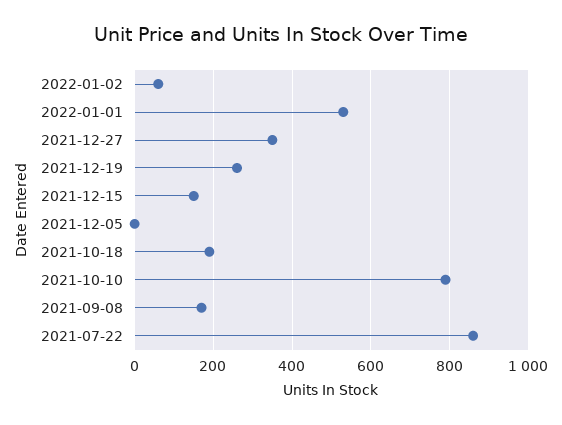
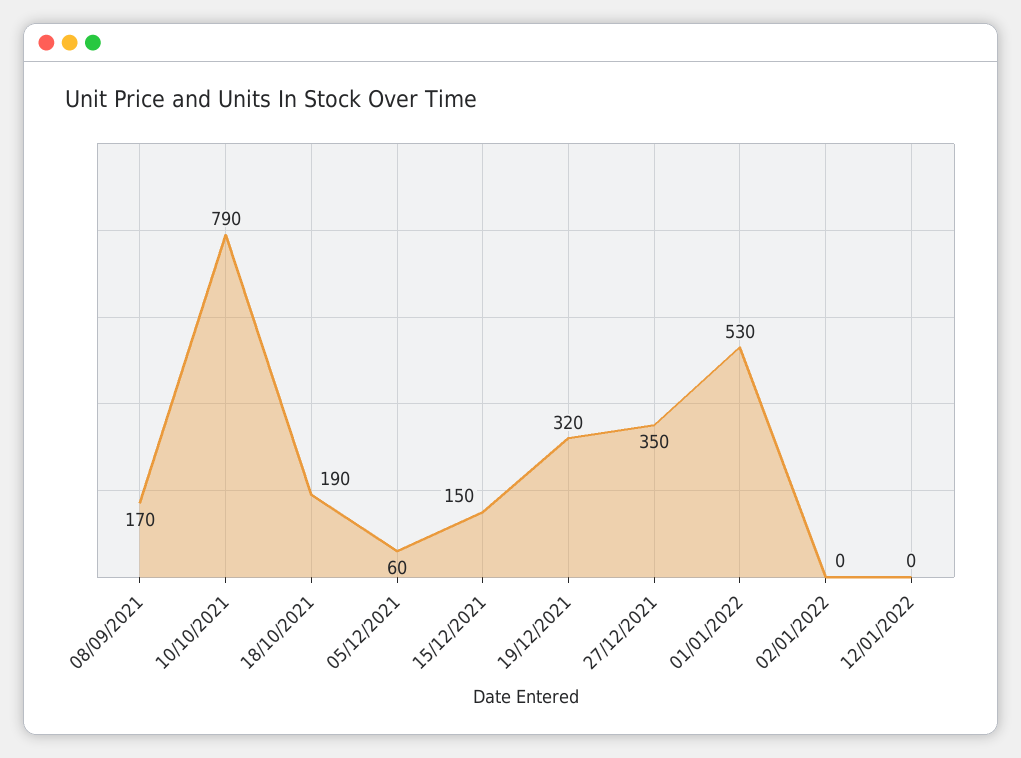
2022-01-02: 60 -> 0
2021-12-19: 260 -> 320
2021-12-05: 0 -> 60
2021-07-22: 860 -> none
12/01/2022: none -> 0

